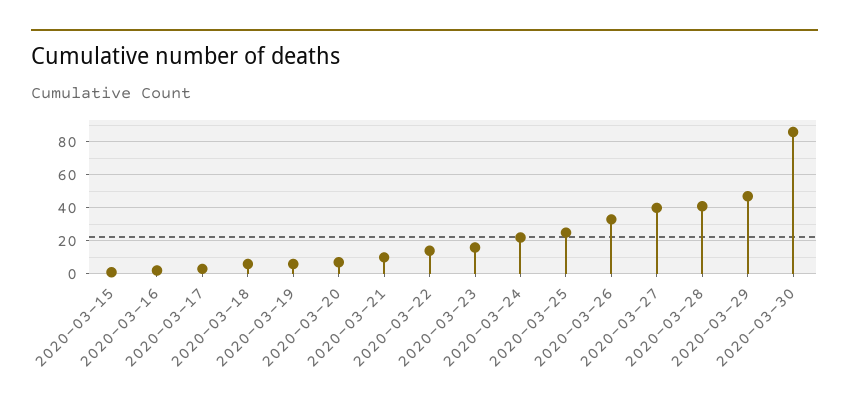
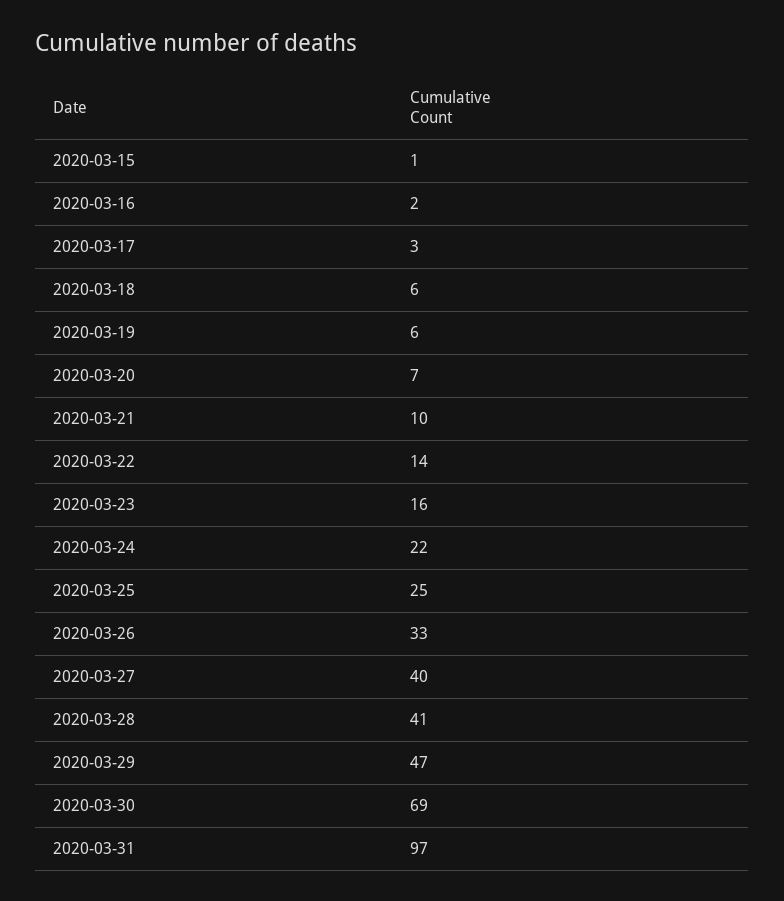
2020-03-30: 85 -> 69
2020-03-31: none -> 97

